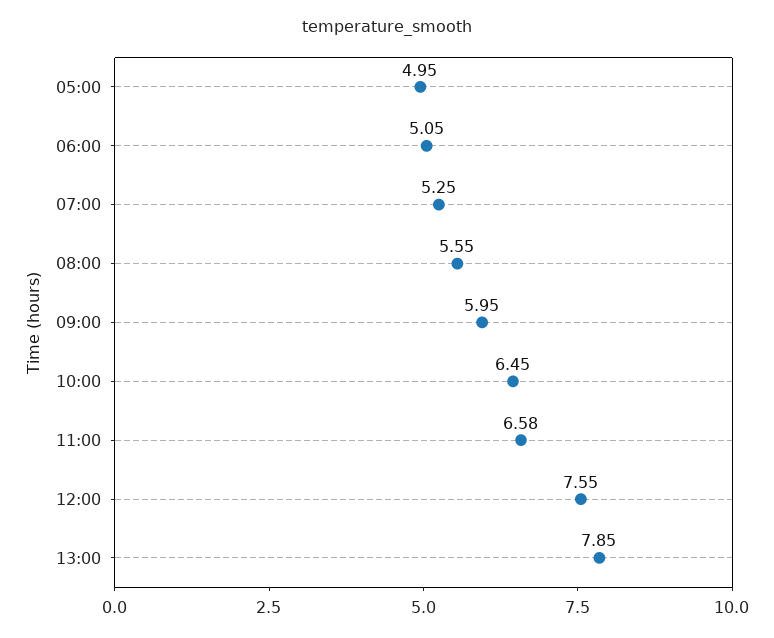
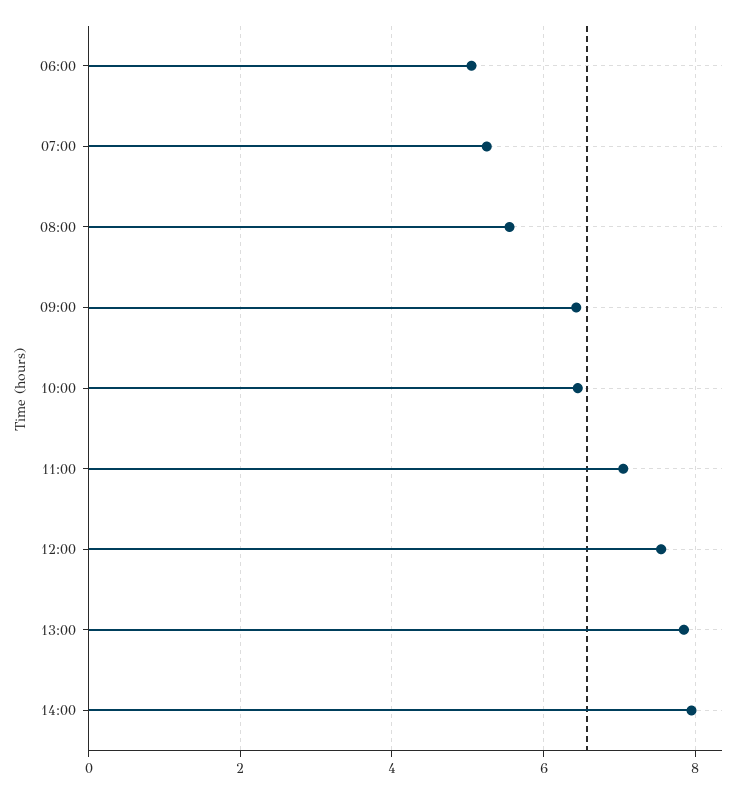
05:00: 4.95 -> none
09:00: 5.95 -> 6.4
11:00: 6.58 -> 7
14:00: none -> 8

